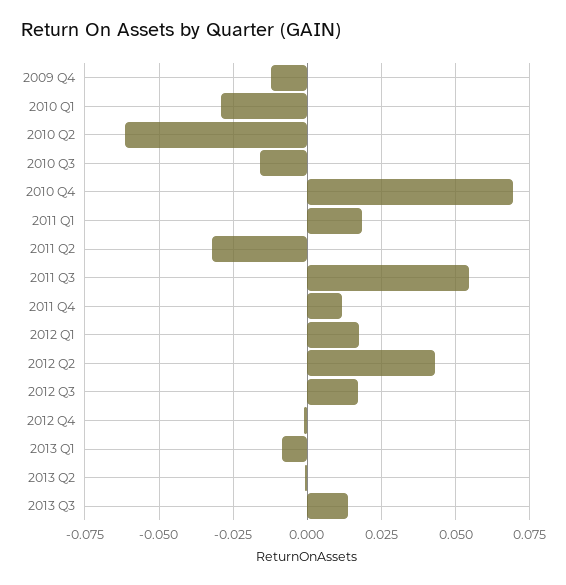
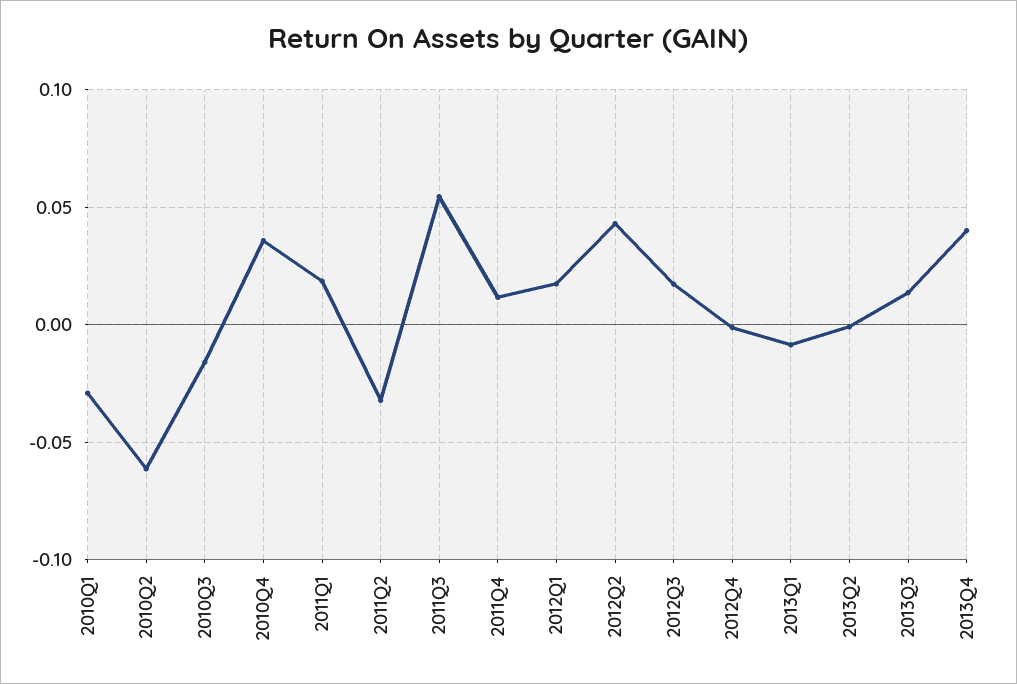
2009 Q4: -0.0125 -> none
2010 Q4: 0.07 -> 0.035
2013Q4: none -> 0.04

